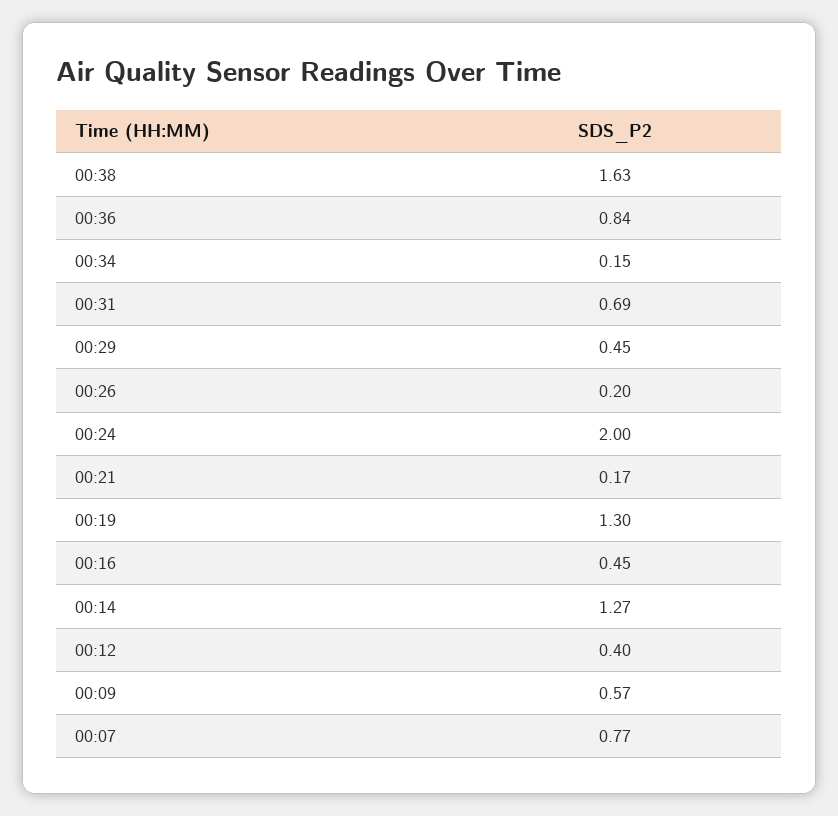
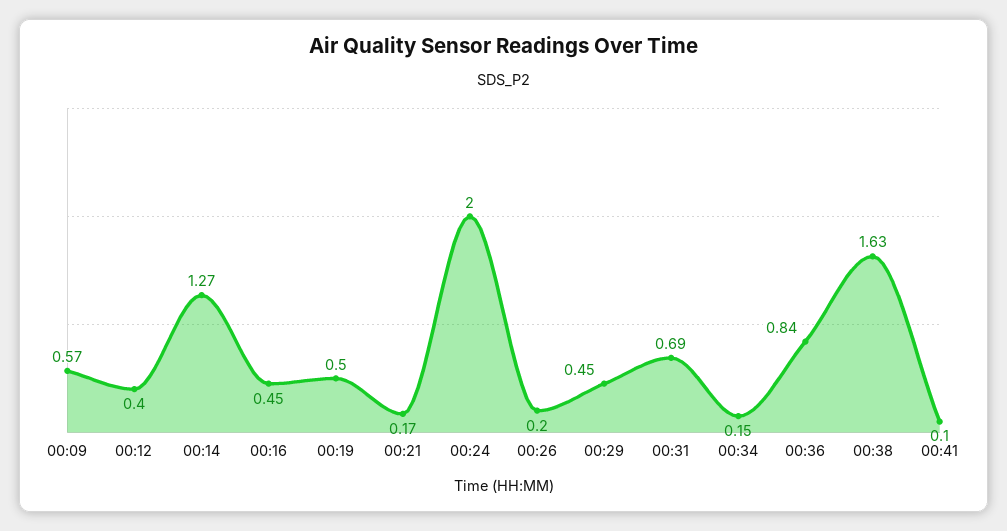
00:19: 1.3 -> 0.5
00:07: 0.77 -> none
00:41: none -> 0.1

